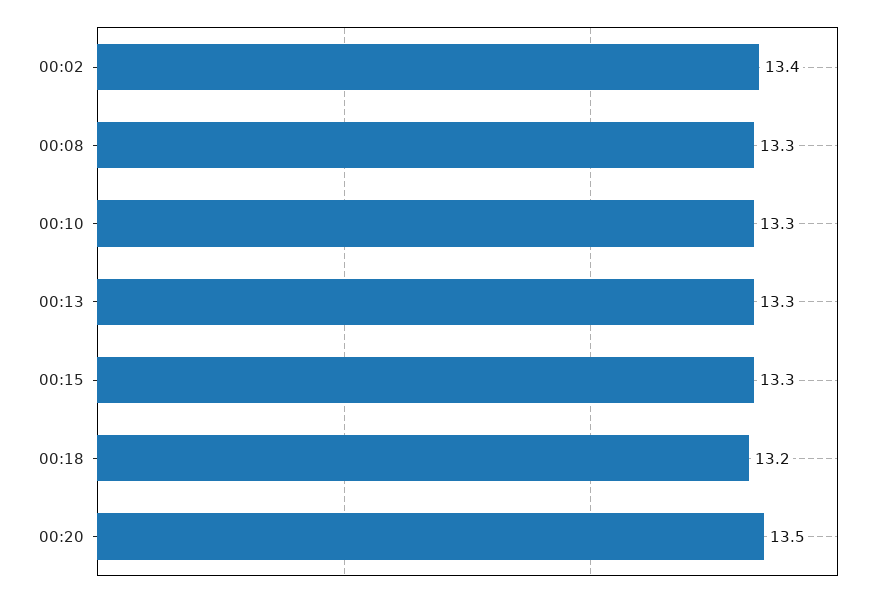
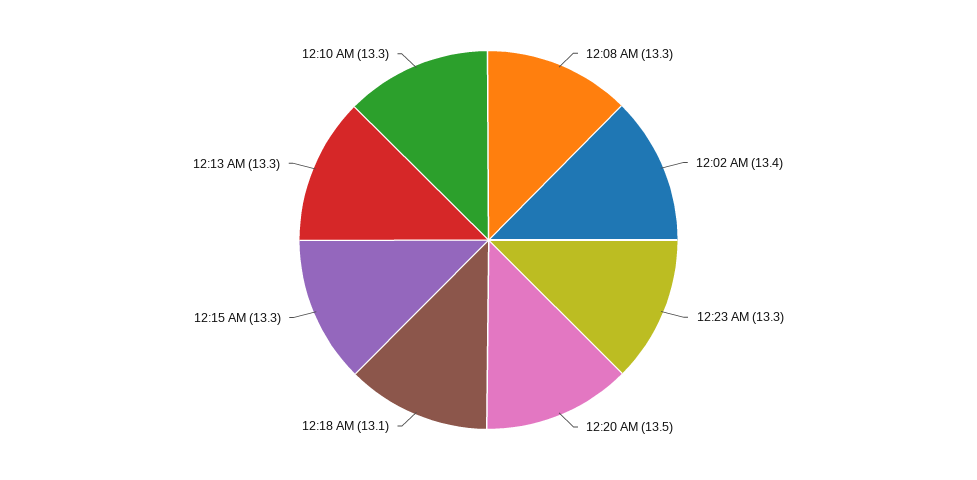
00:18: 13.2 -> 13.1
12:23 AM: none -> 13.3

